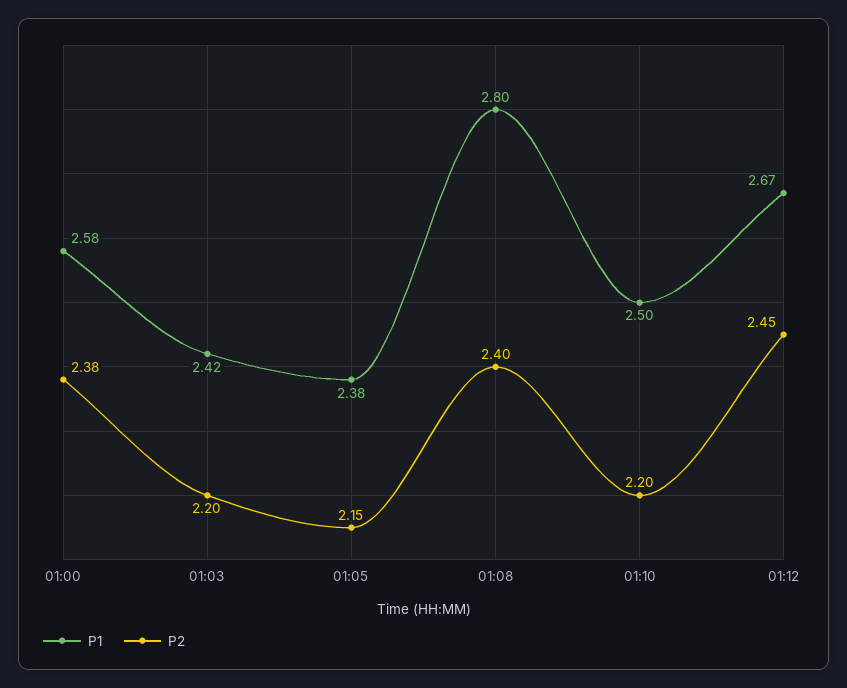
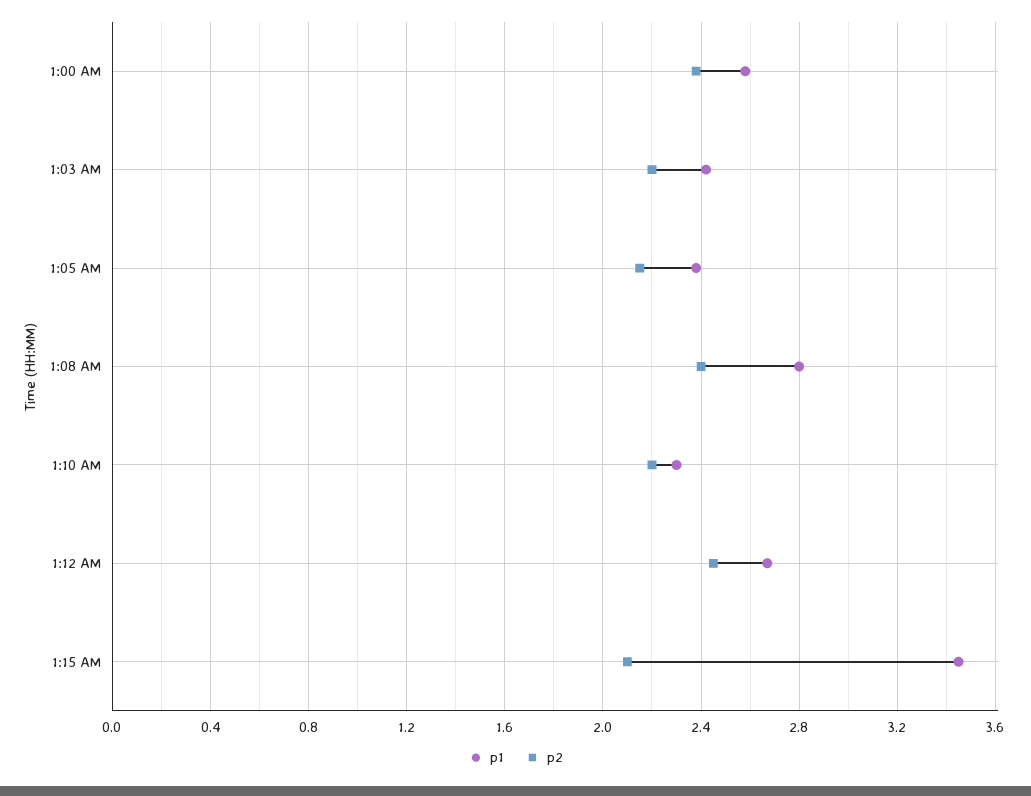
P1, 01:10: 2.5 -> 2.3
P1, 1:15 AM: none -> 3.45
P2, 1:15 AM: none -> 2.1

